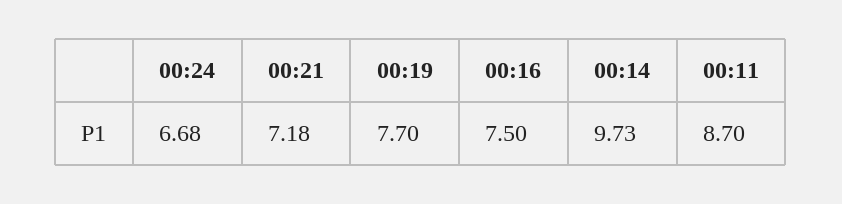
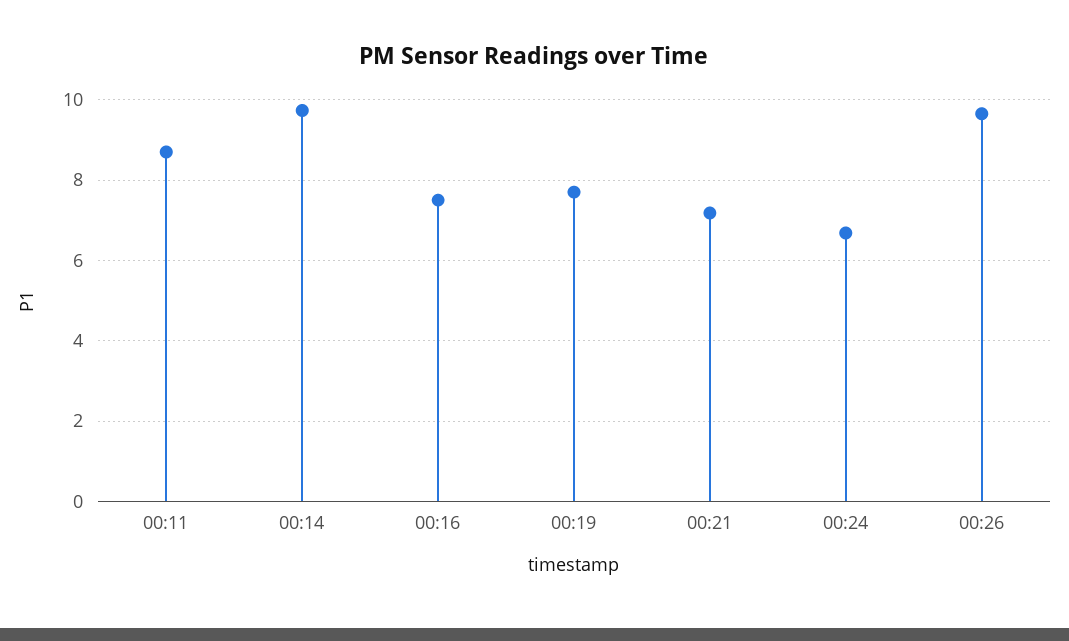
00:26: none -> 9.6

